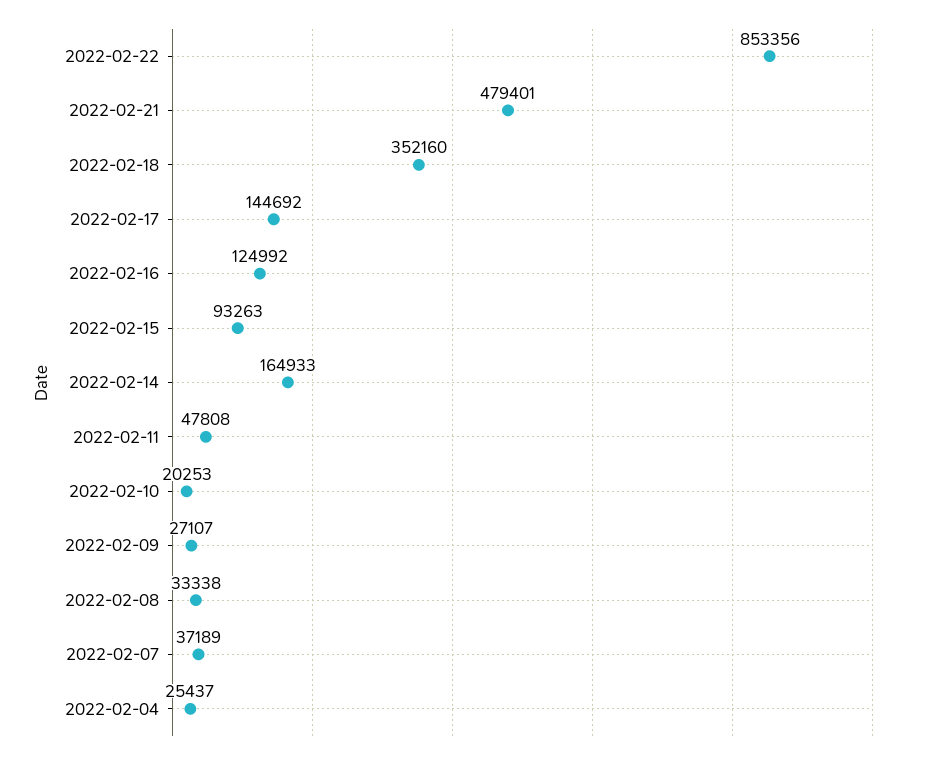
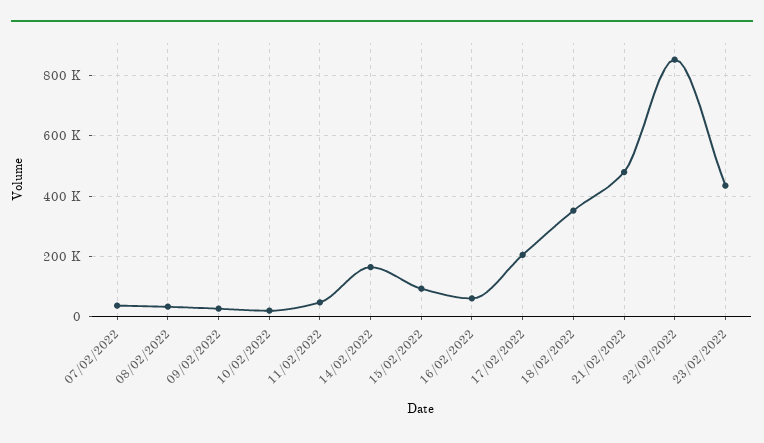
2022-02-17: 144692 -> 200000
2022-02-16: 124992 -> 60000
2022-02-04: 25437 -> none
23/02/2022: none -> 440000

